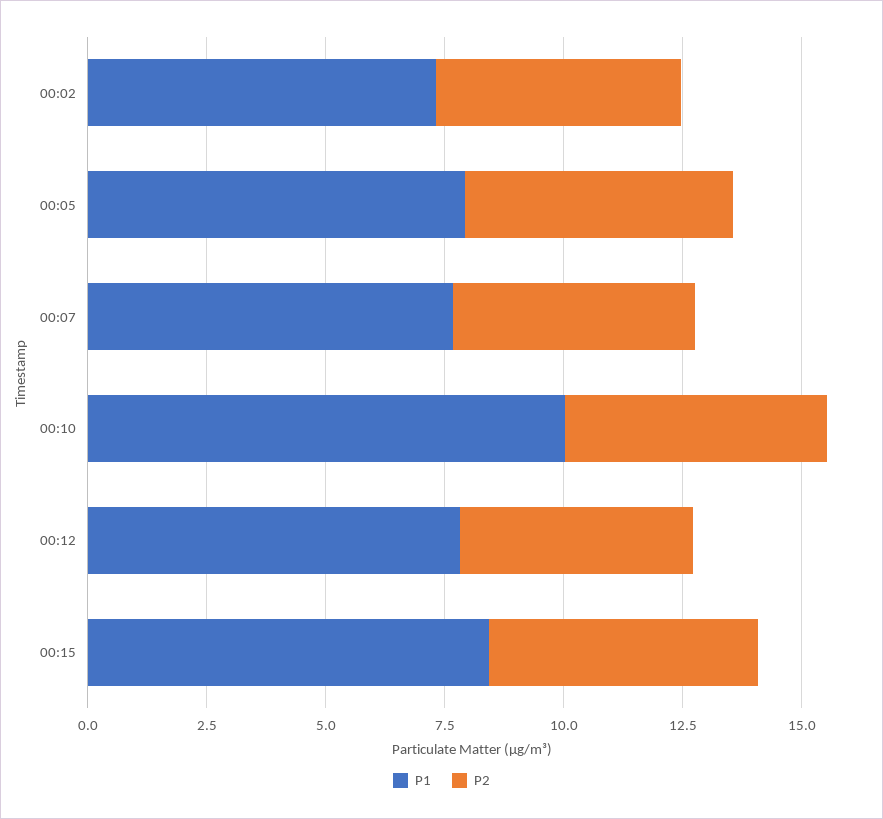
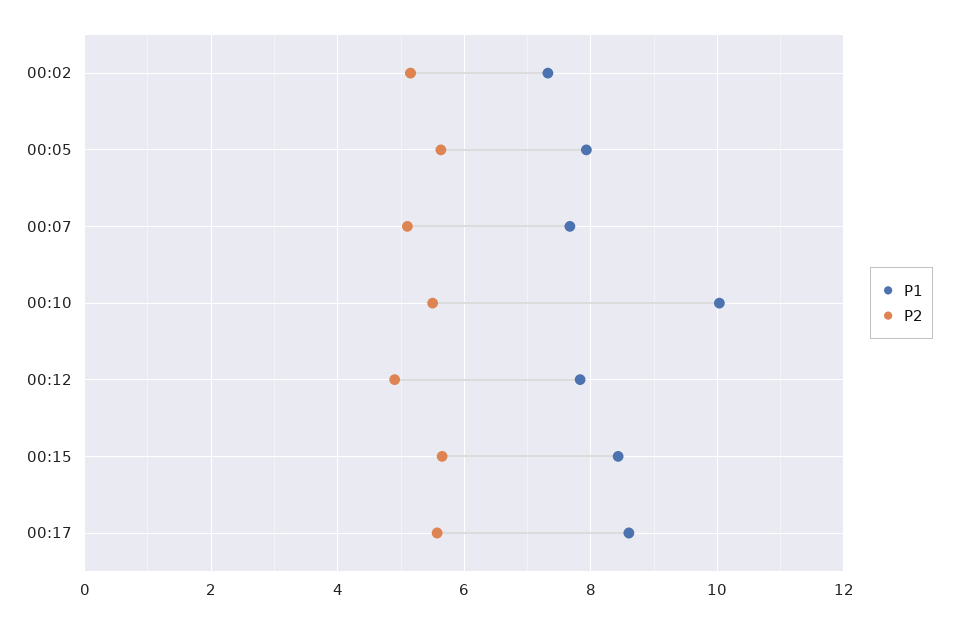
P1, 00:17: none -> 8.6
P2, 00:17: none -> 5.6

